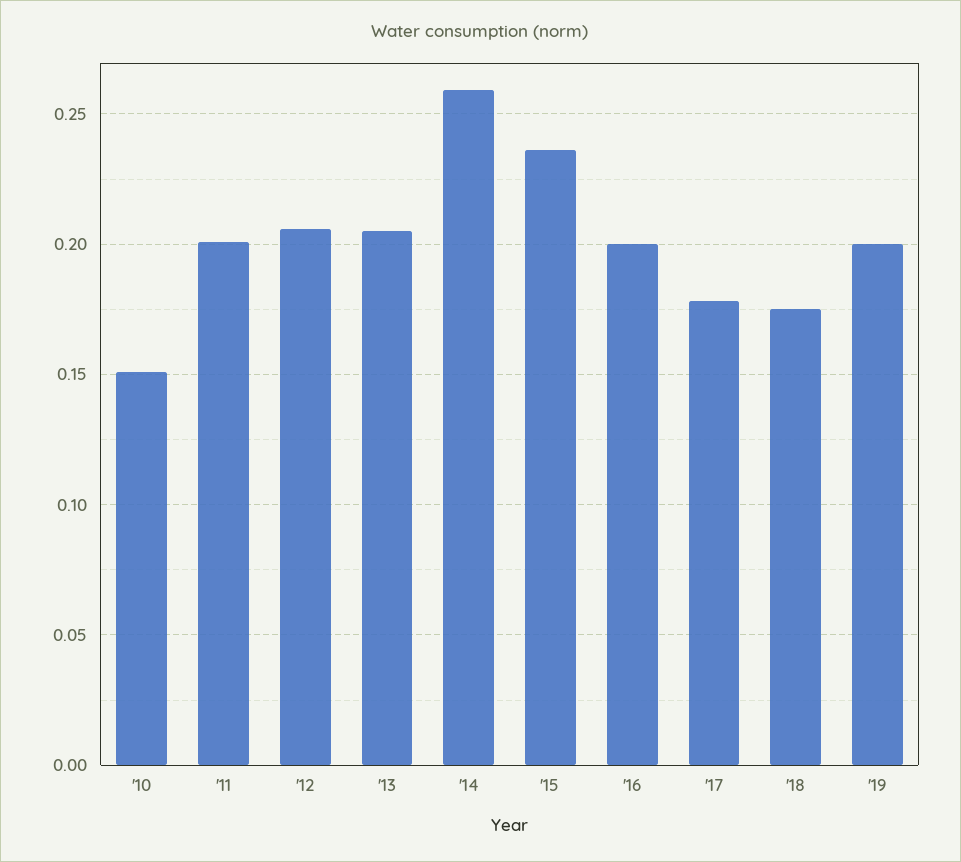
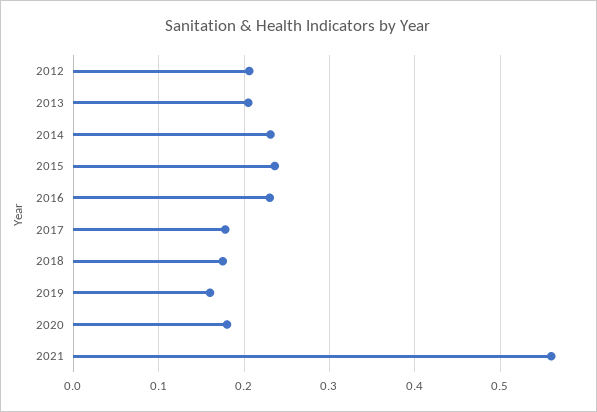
'10: 0.15 -> none
'11: 0.2 -> none
'14: 0.26 -> 0.23
'16: 0.2 -> 0.23
'19: 0.2 -> 0.16
2020: none -> 0.18
2021: none -> 0.56

